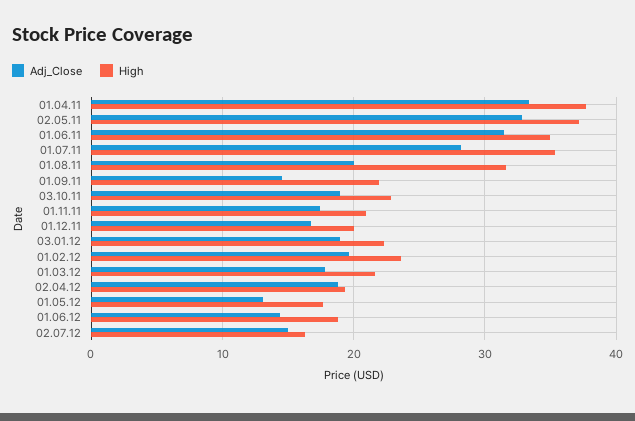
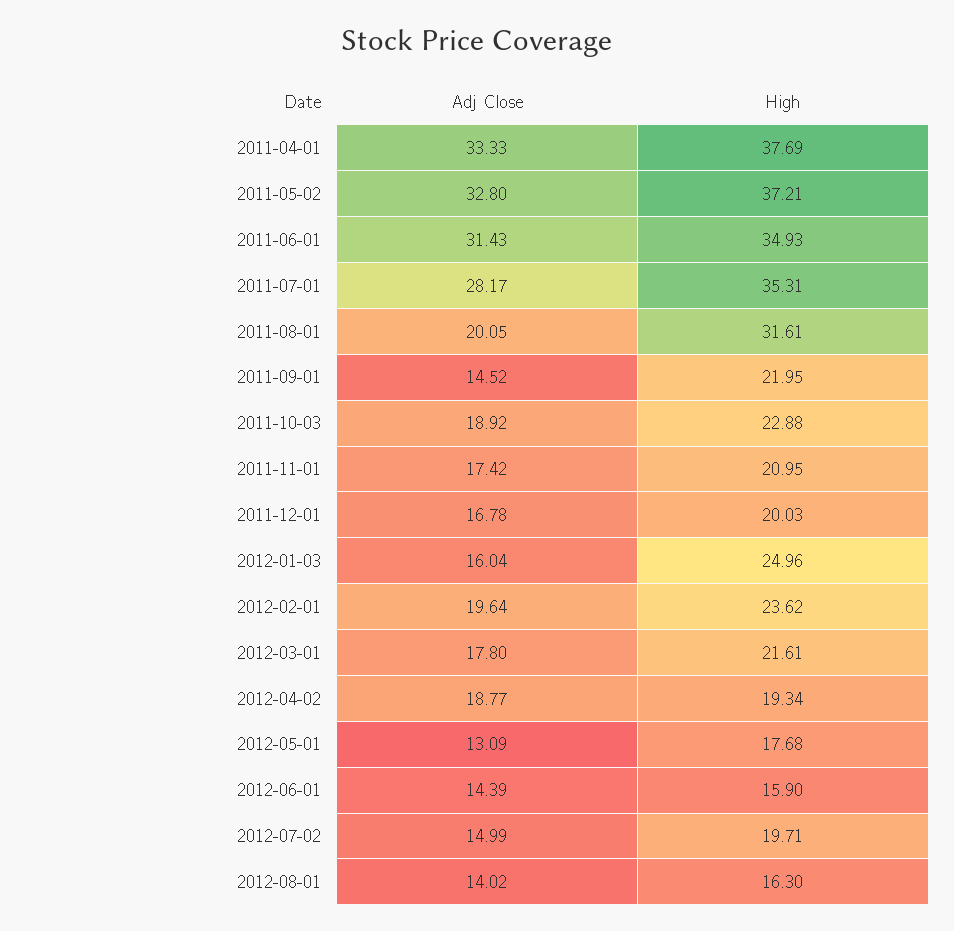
Adj_Close, 03.01.12: 19 -> 16.04
High, 03.01.12: 22 -> 24.96
High, 01.06.12: 19 -> 15.9
High, 02.07.12: 16 -> 19.71
Adj_Close, 2012-08-01: none -> 14.02
High, 2012-08-01: none -> 16.3

